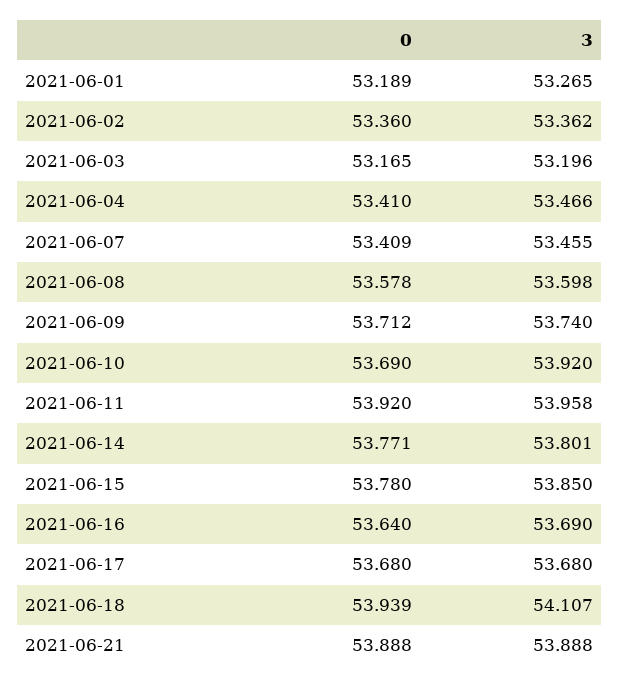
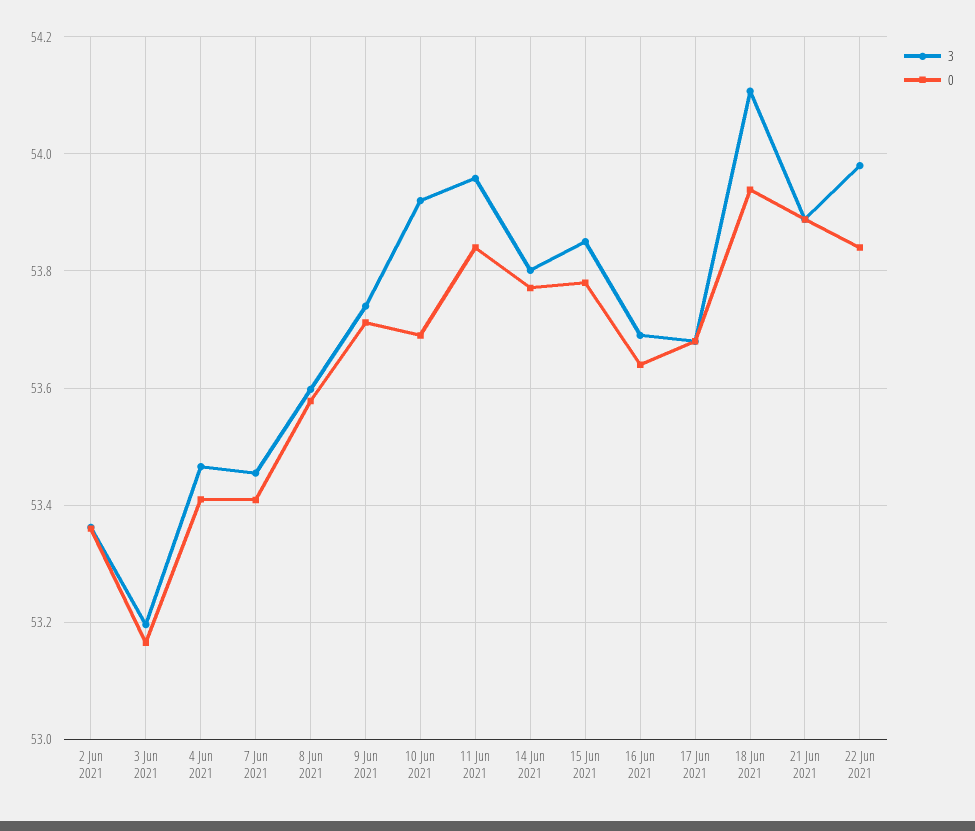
0, 2021-06-01: 53.189 -> none
3, 2021-06-01: 53.265 -> none
0, 2021-06-11: 53.92 -> 53.84
3, 22 Jun 2021: none -> 53.98
0, 22 Jun 2021: none -> 53.84

